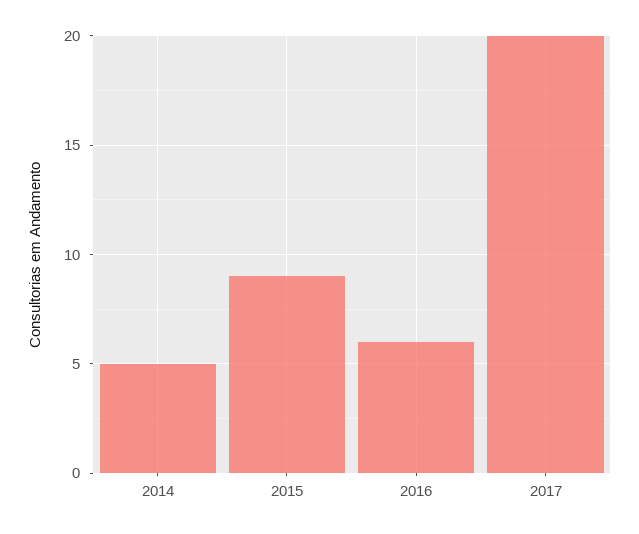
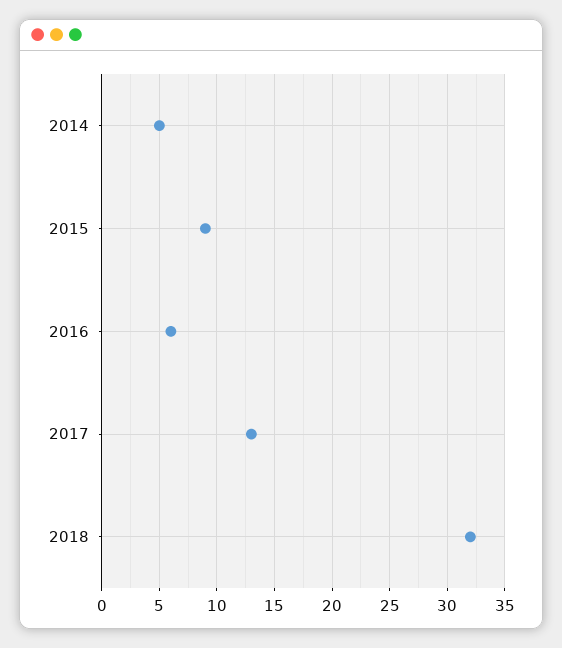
2017: 20 -> 13
2018: none -> 32

